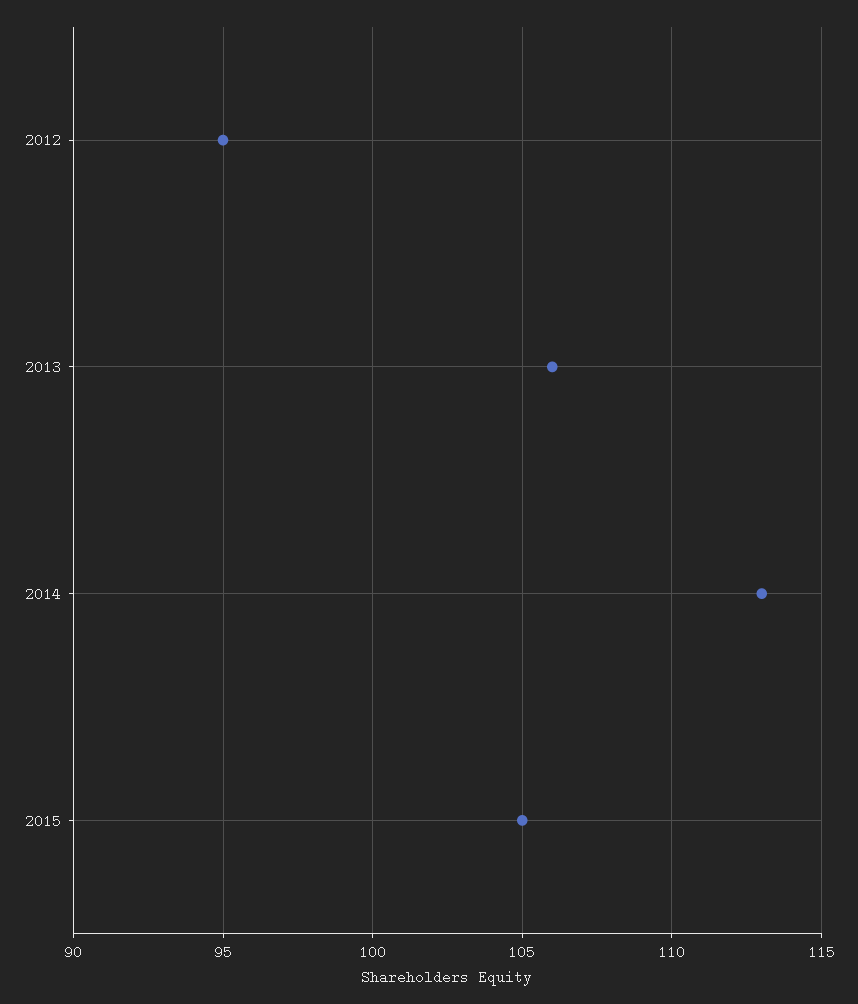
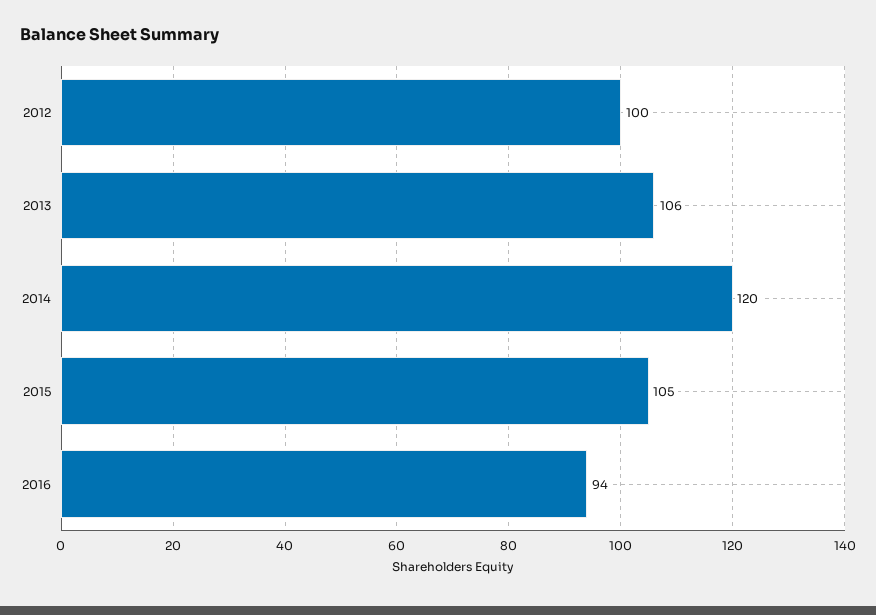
2012: 95 -> 100
2014: 113 -> 120
2016: none -> 94

